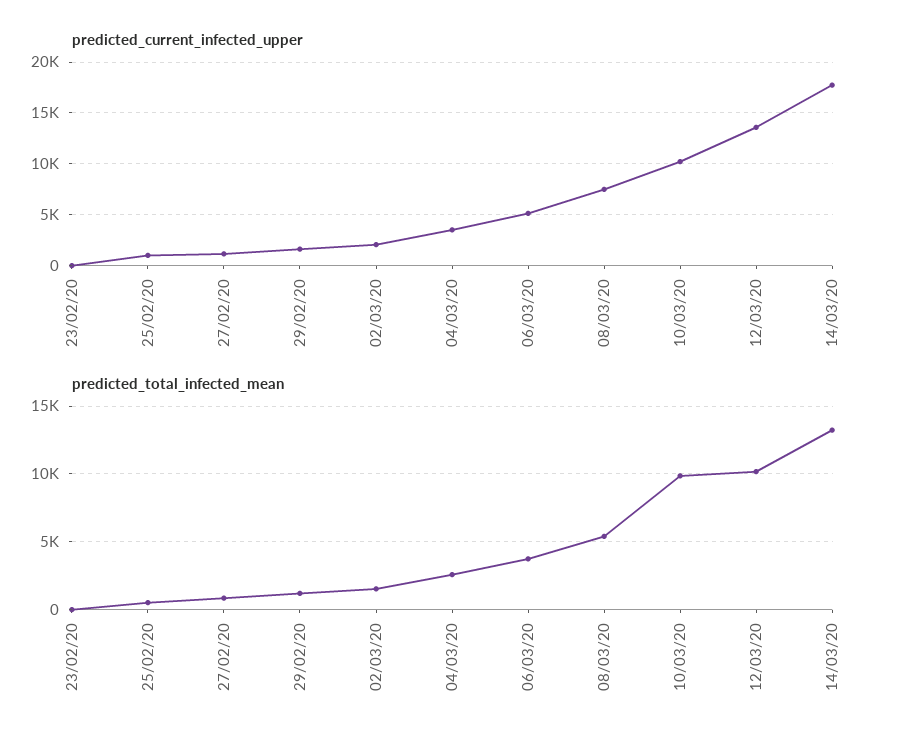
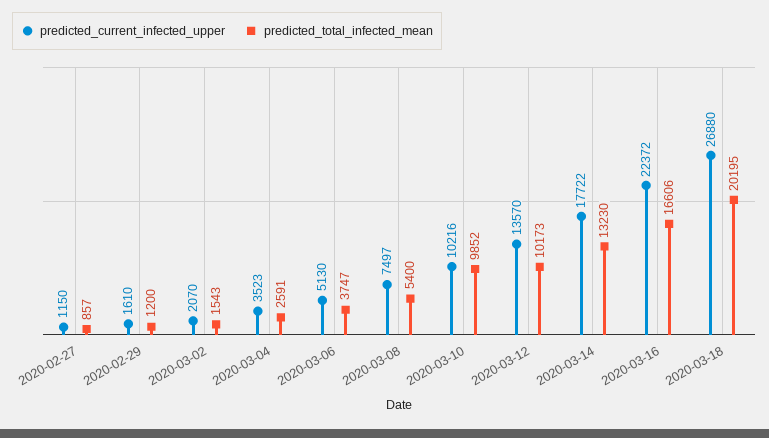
predicted_current_infected_upper, 23/02/20: 0 -> none
predicted_current_infected_upper, 25/02/20: 1000 -> none
predicted_total_infected_mean, 23/02/20: 0 -> none
predicted_total_infected_mean, 25/02/20: 500 -> none
predicted_current_infected_upper, 2020-03-16: none -> 22372
predicted_total_infected_mean, 2020-03-16: none -> 16606
predicted_current_infected_upper, 2020-03-18: none -> 26880
predicted_total_infected_mean, 2020-03-18: none -> 20195

